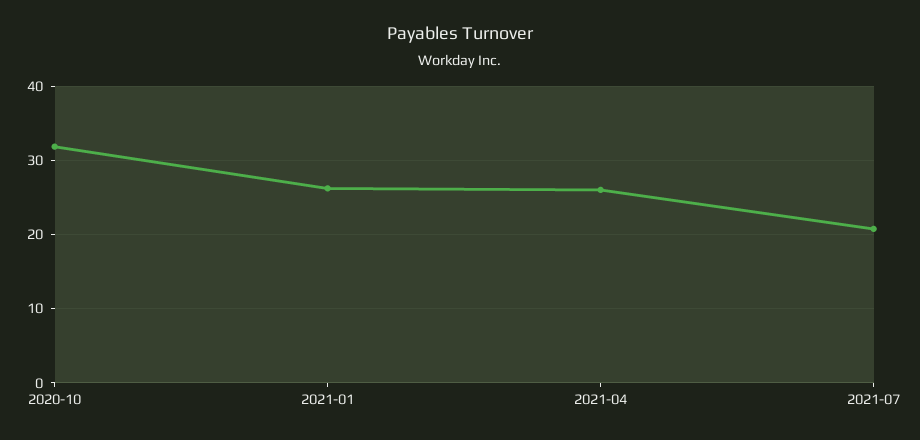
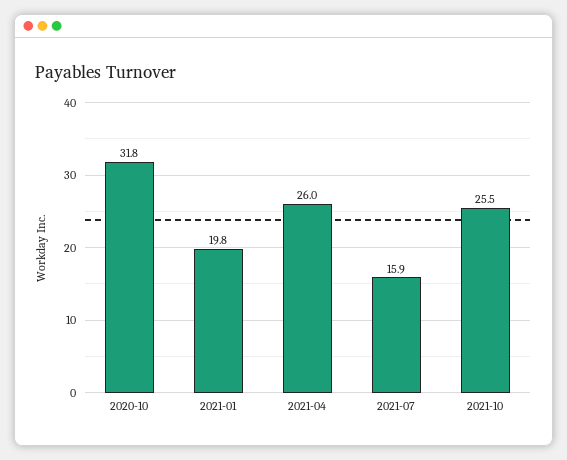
2021-01: 26 -> 19.8
2021-07: 21 -> 15.9
2021-10: none -> 25.5

